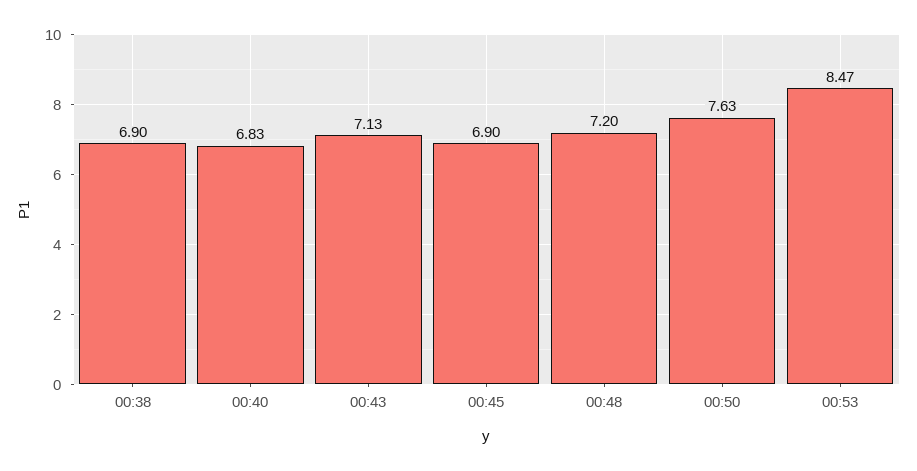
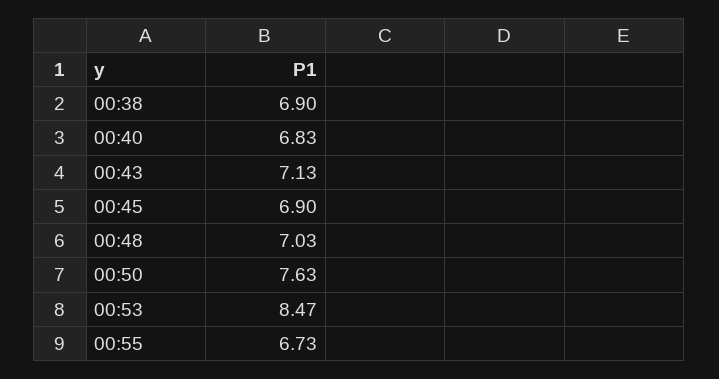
00:48: 7.2 -> 7.03
00:55: none -> 6.73

